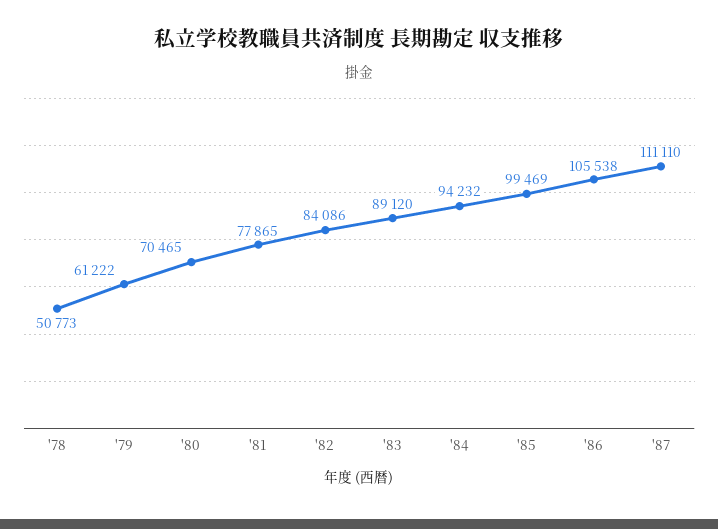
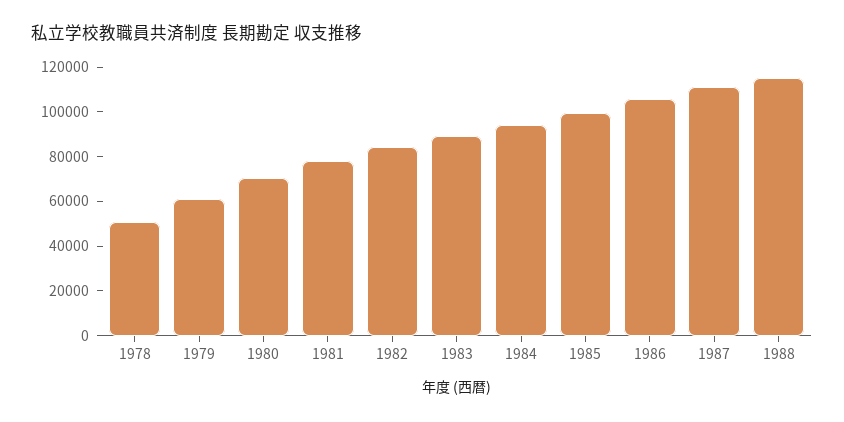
1988: none -> 115000

